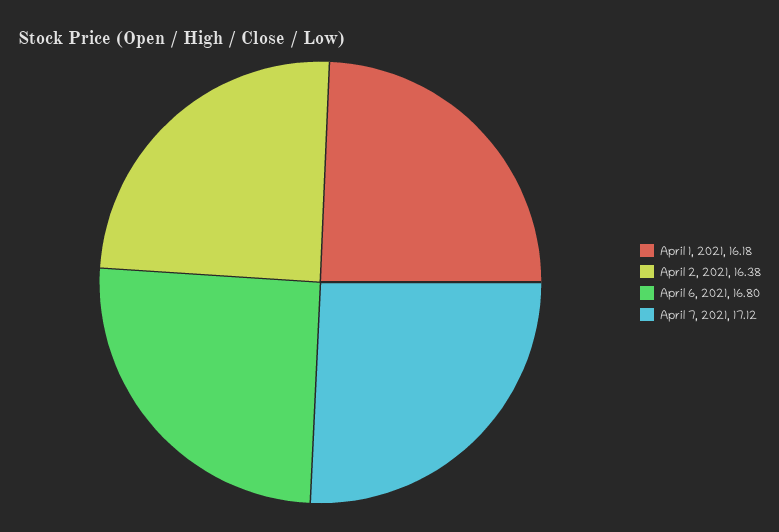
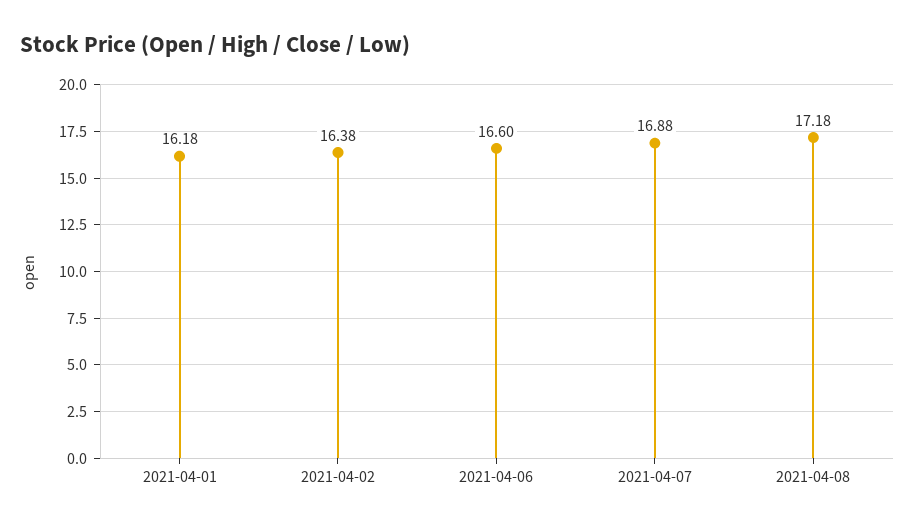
April 6, 2021: 16.8 -> 16.6
April 7, 2021: 17.12 -> 16.88
2021-04-08: none -> 17.18

